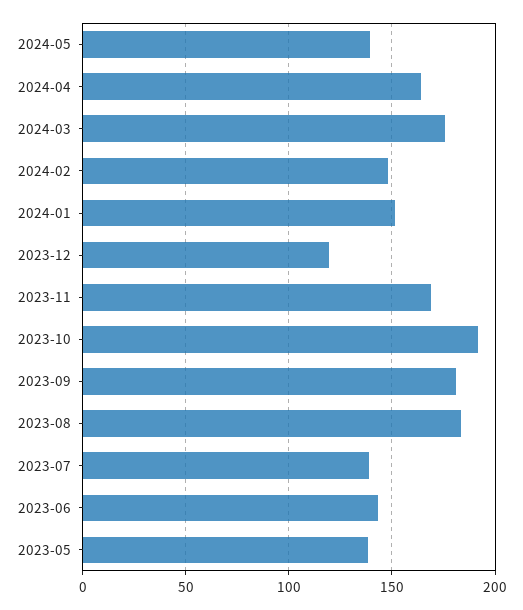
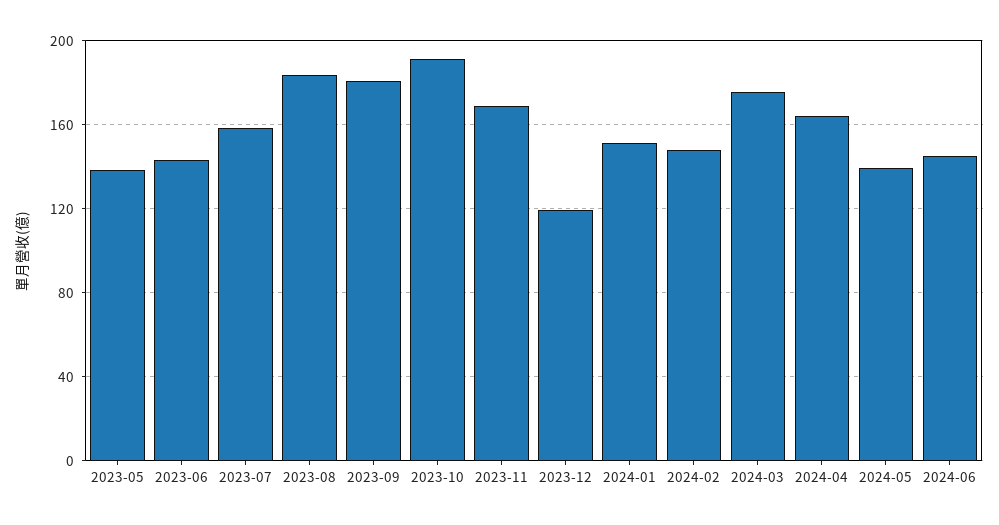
2023-07: 140 -> 160
2024-06: none -> 145

